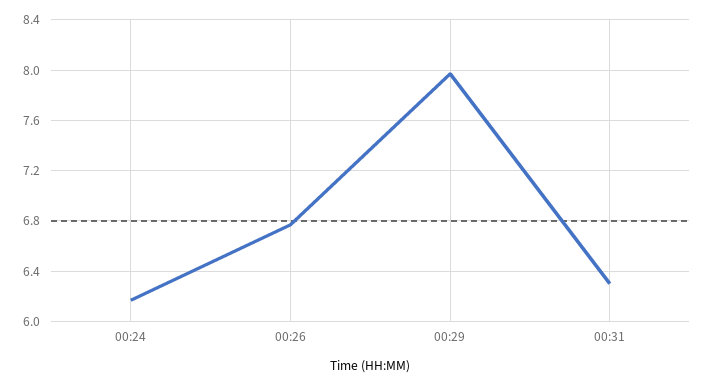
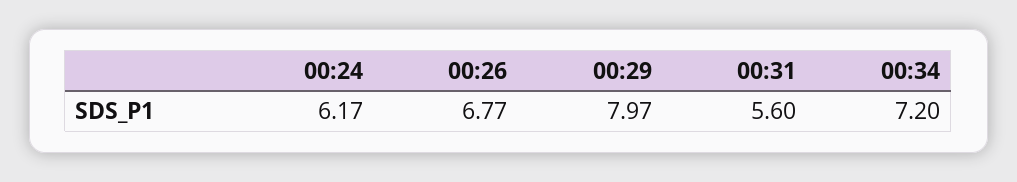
00:31: 6.3 -> 5.6
00:34: none -> 7.2

